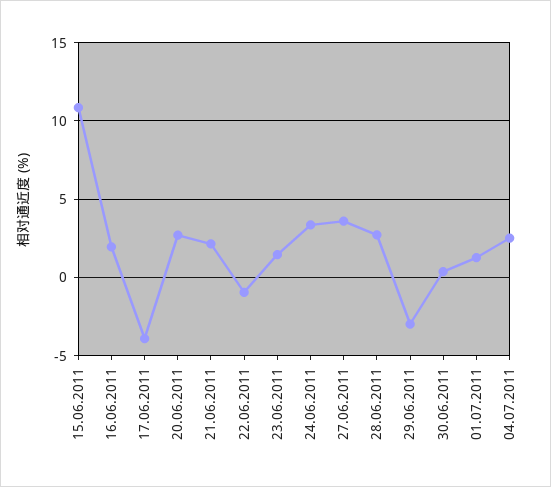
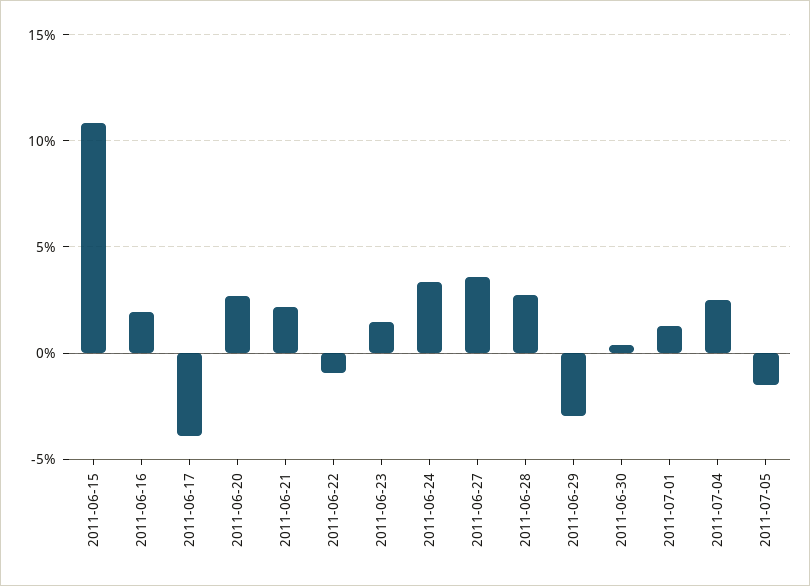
2011-07-05: none -> -1.5

